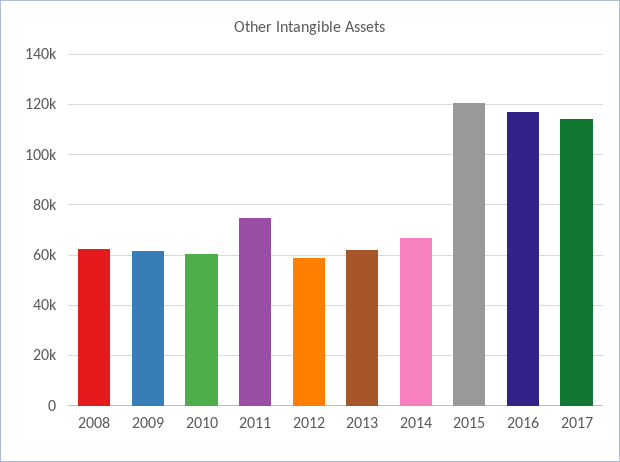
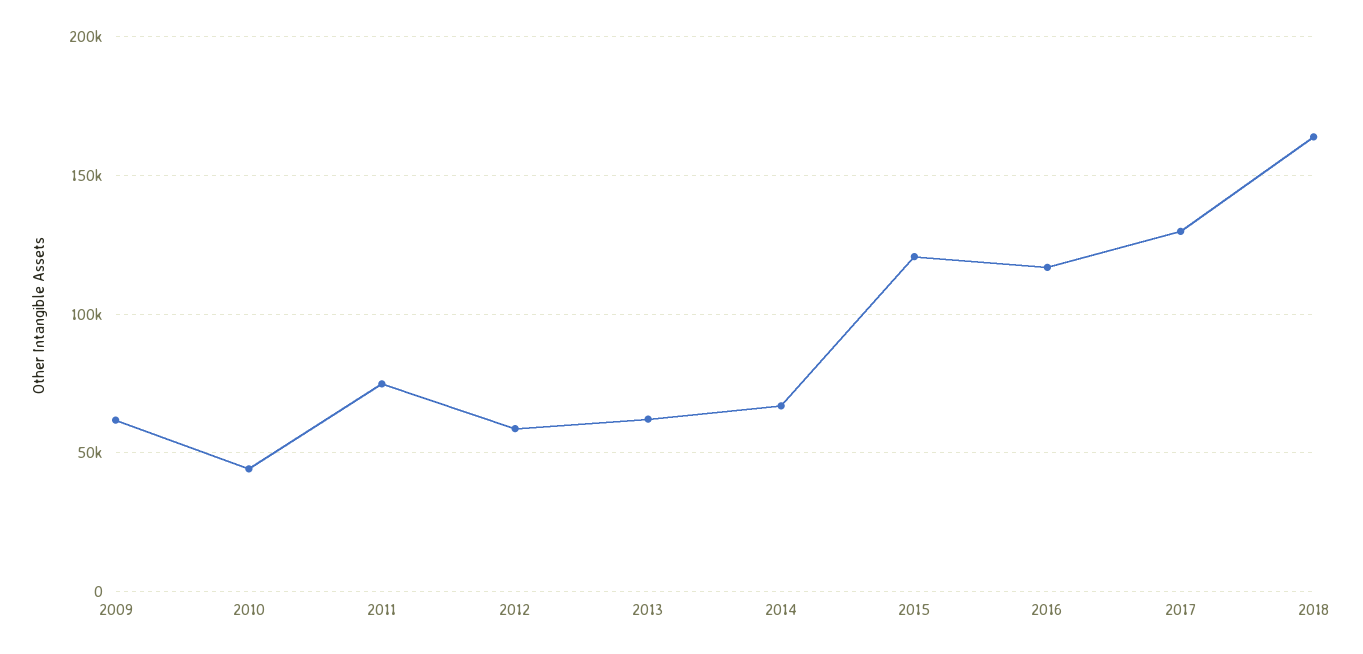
2008: 62500 -> none
2010: 60000 -> 45000
2017: 115000 -> 130000
2018: none -> 165000

